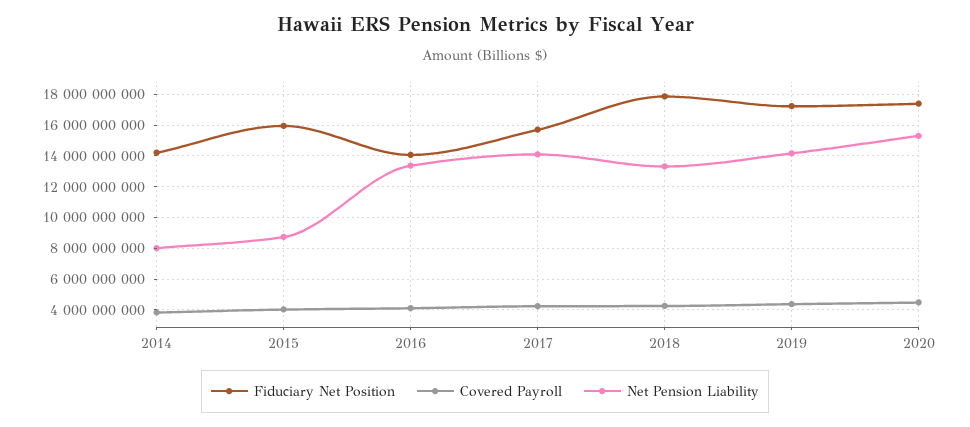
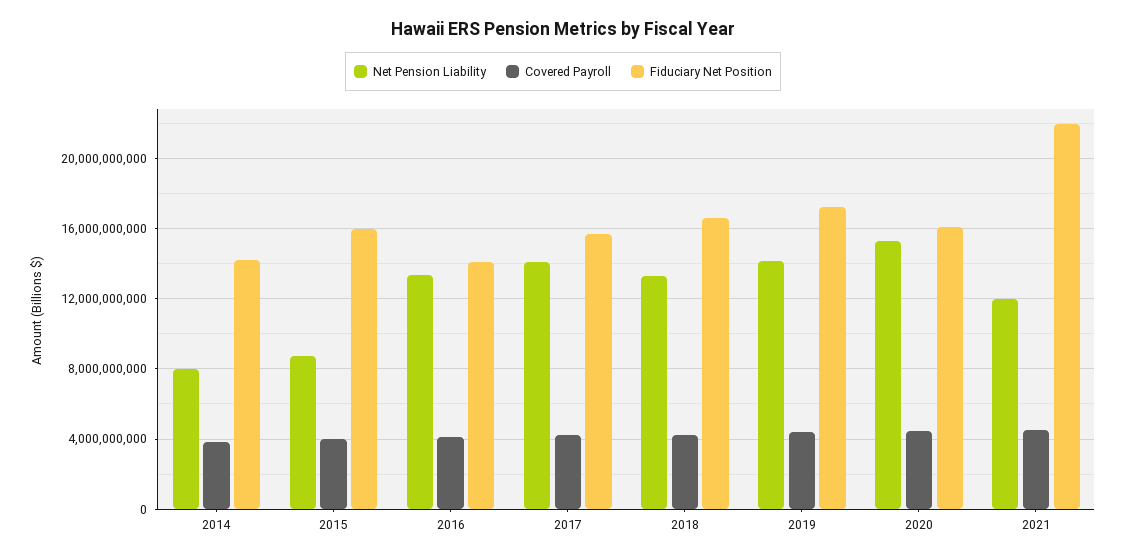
Fiduciary Net Position, 2018: 18000000000 -> 16500000000
Fiduciary Net Position, 2020: 17500000000 -> 16000000000
Net Pension Liability, 2021: none -> 12000000000
Covered Payroll, 2021: none -> 4500000000
Fiduciary Net Position, 2021: none -> 22000000000

